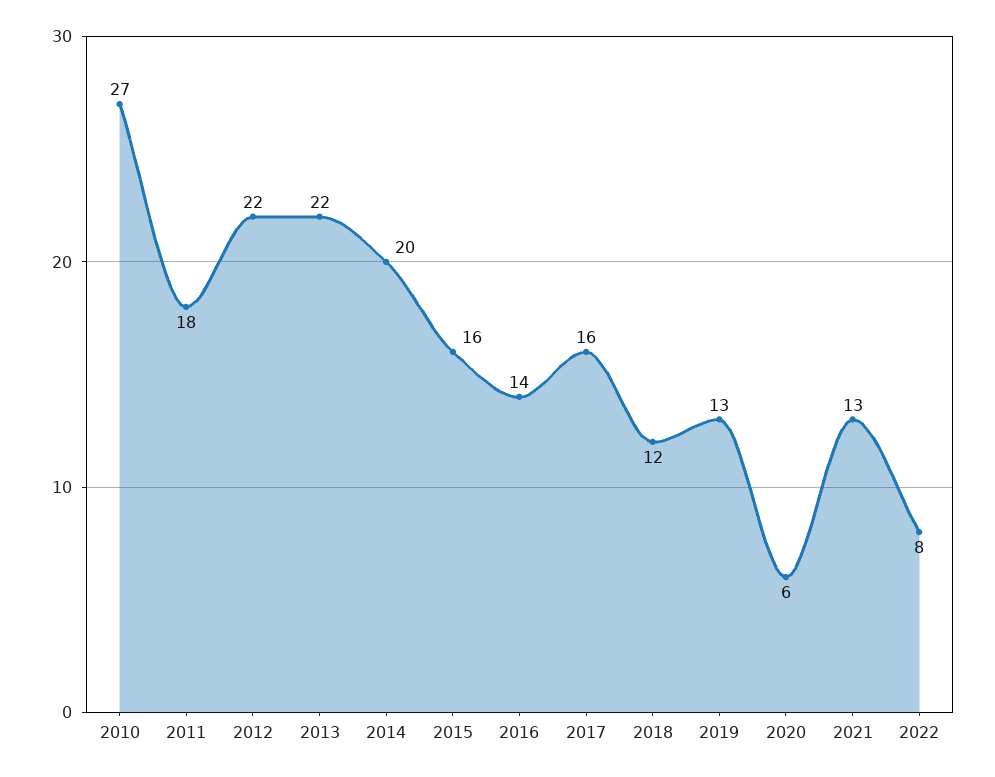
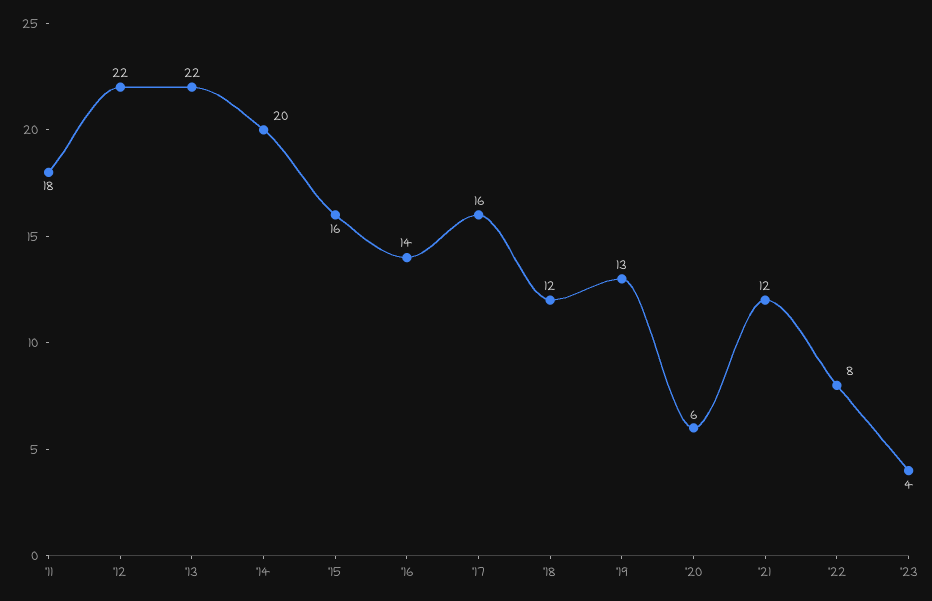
2010: 27 -> none
2021: 13 -> 12
'23: none -> 4

